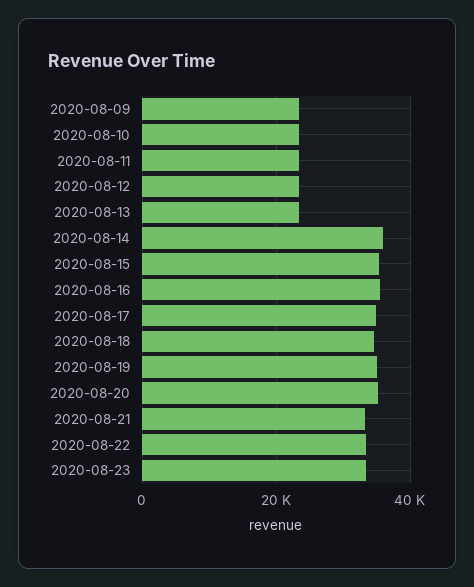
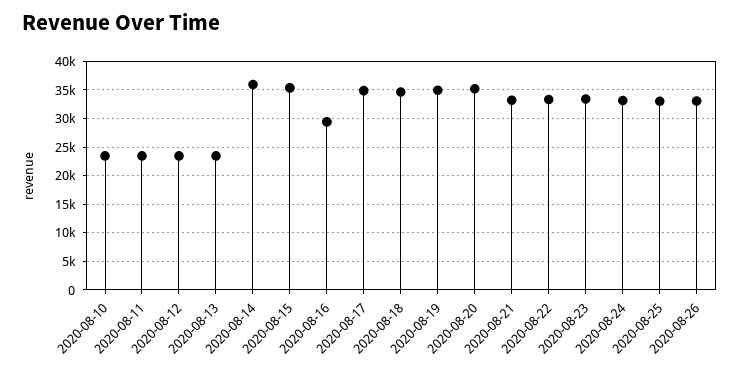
2020-08-09: 24000 -> none
2020-08-16: 36000 -> 30000
2020-08-24: none -> 32500
2020-08-25: none -> 32500
2020-08-26: none -> 32500

